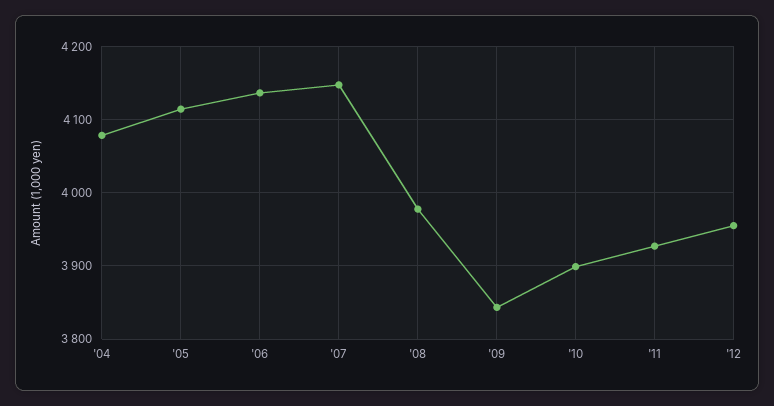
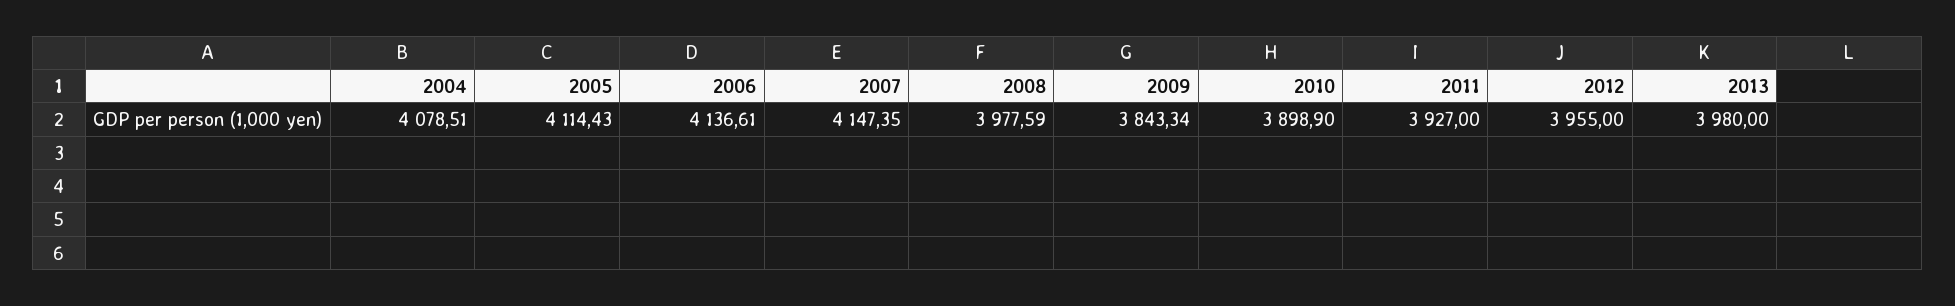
2013: none -> 3980

